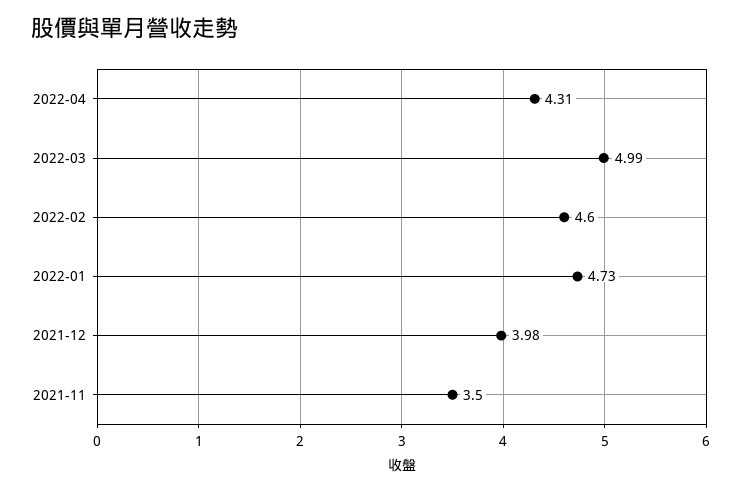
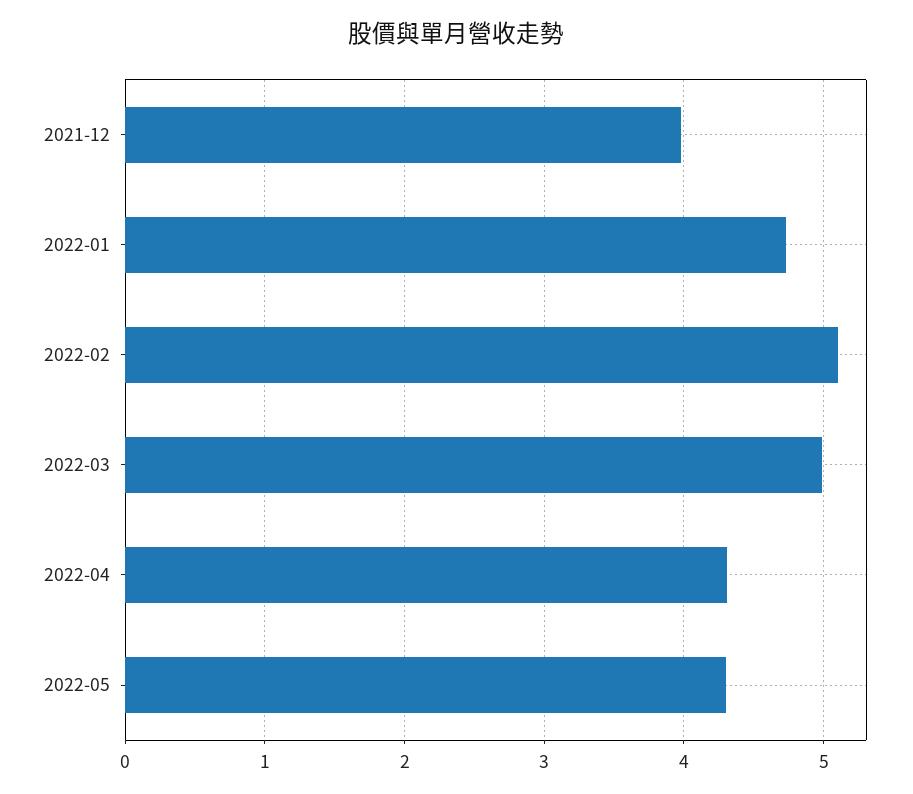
2022-02: 4.6 -> 5.1
2021-11: 3.5 -> none
2022-05: none -> 4.3

